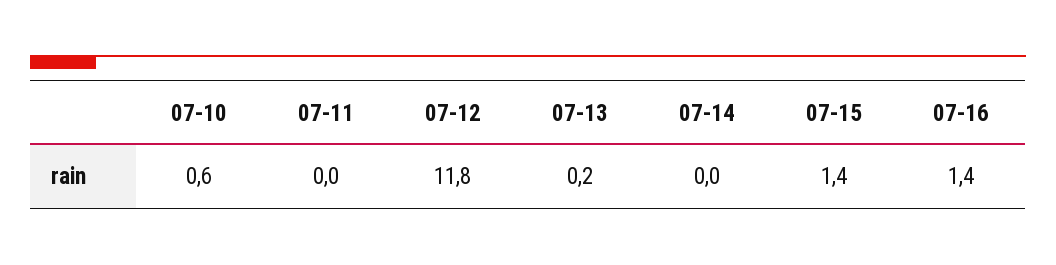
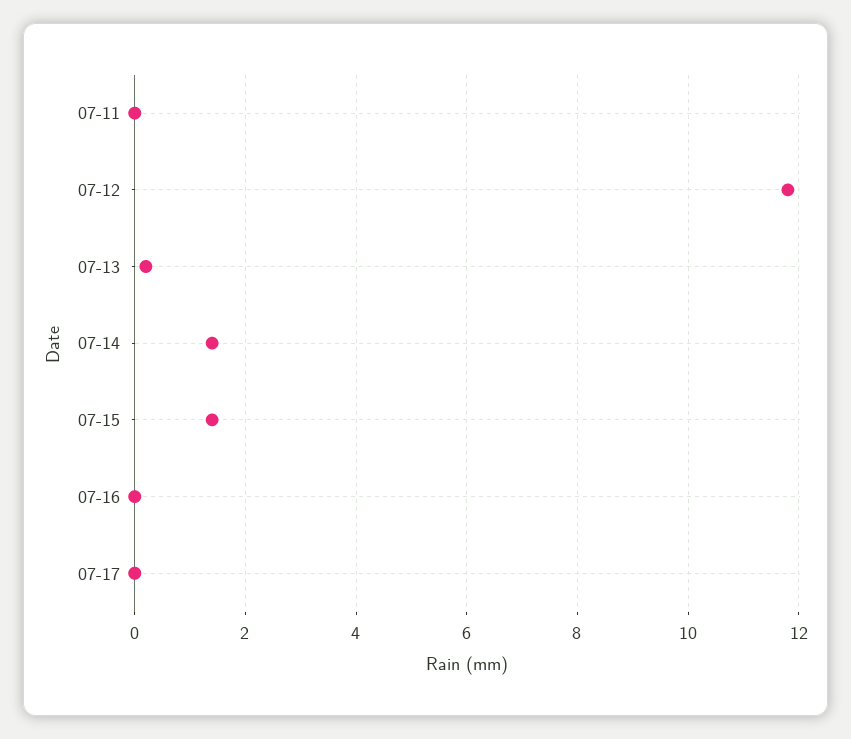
07-10: 0.6 -> none
07-14: 0 -> 1.5
07-16: 1.4 -> 0
07-17: none -> 0

